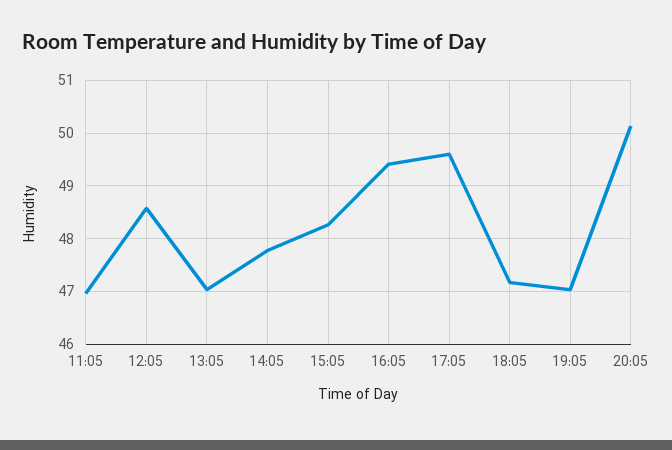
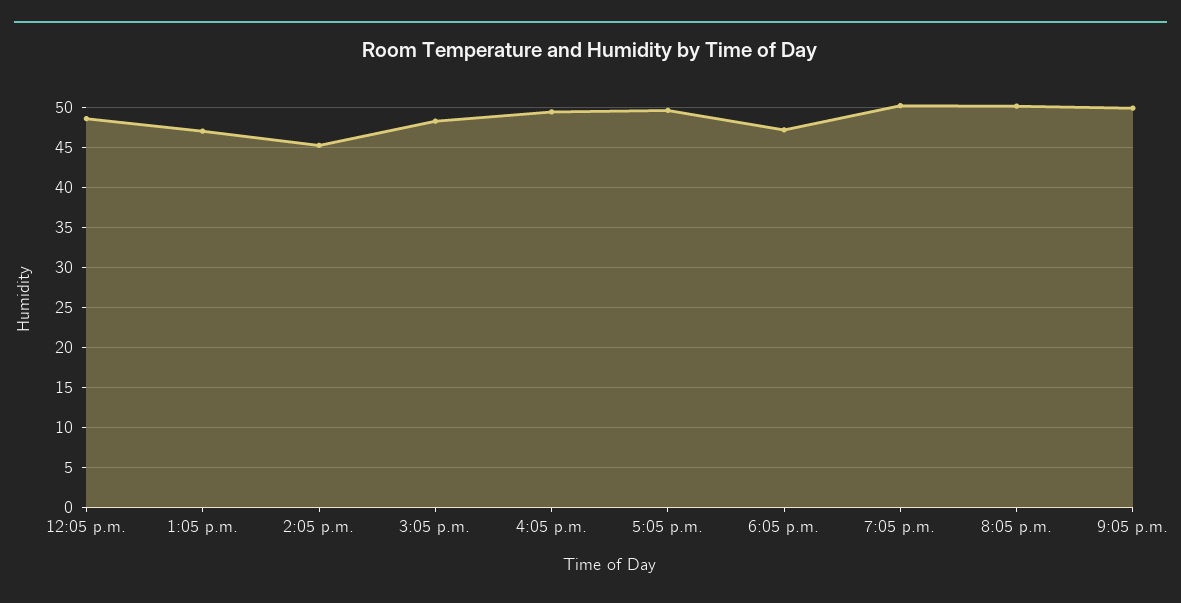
11:05: 47 -> none
14:05: 47.8 -> 45
19:05: 47 -> 50
9:05 p.m.: none -> 50

